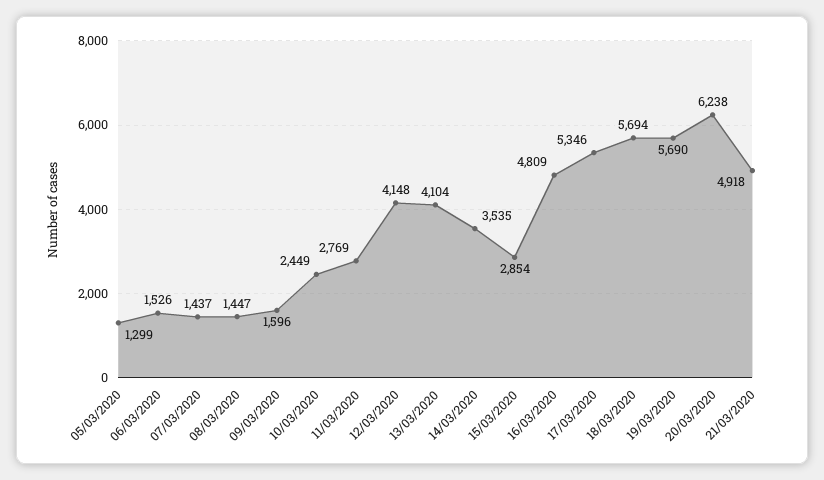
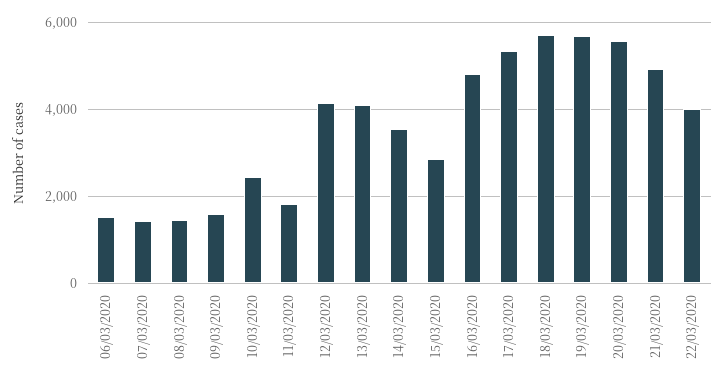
05/03/2020: 1299 -> none
11/03/2020: 2769 -> 1800
20/03/2020: 6238 -> 5600
22/03/2020: none -> 4000

